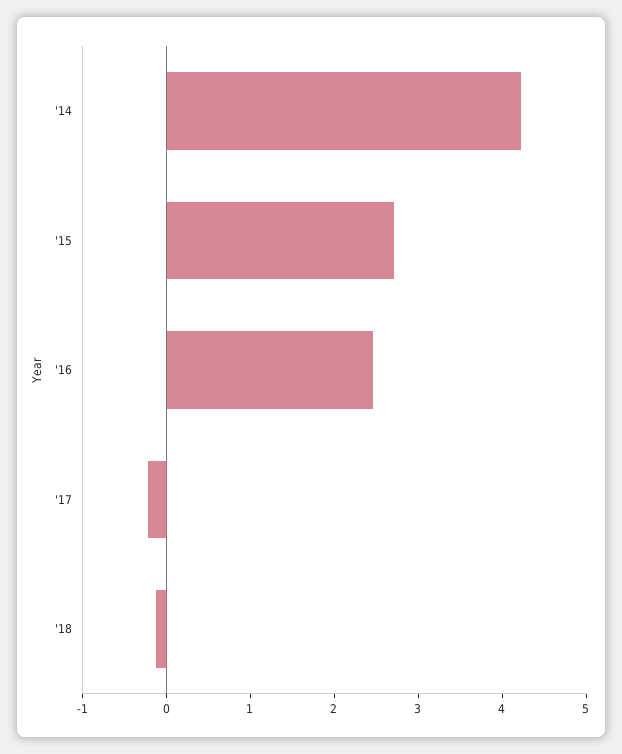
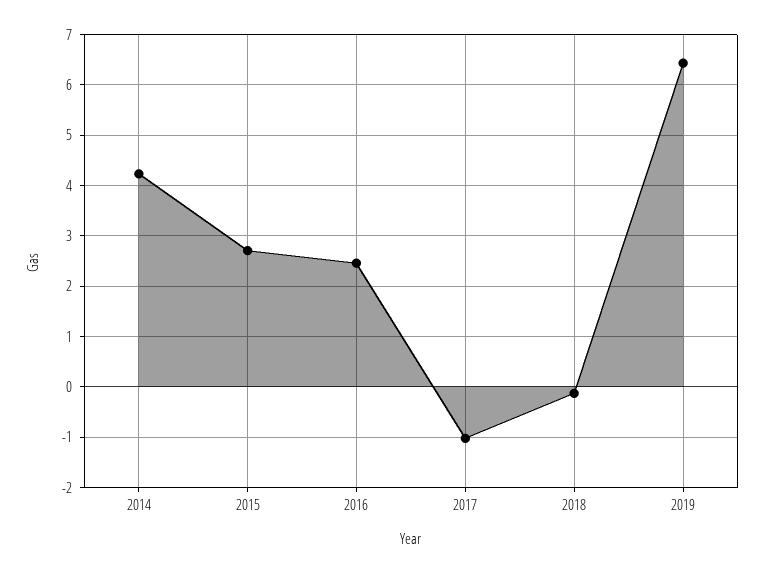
'17: -0.2 -> -1
2019: none -> 6.4

